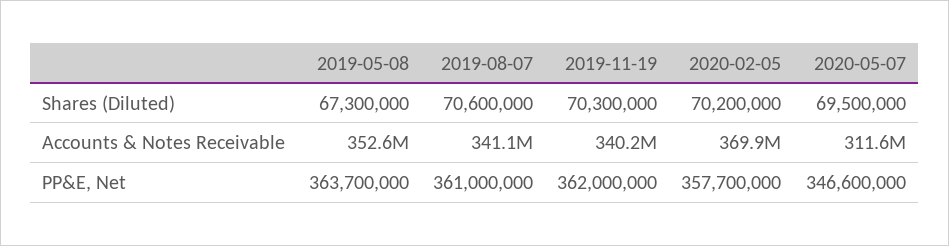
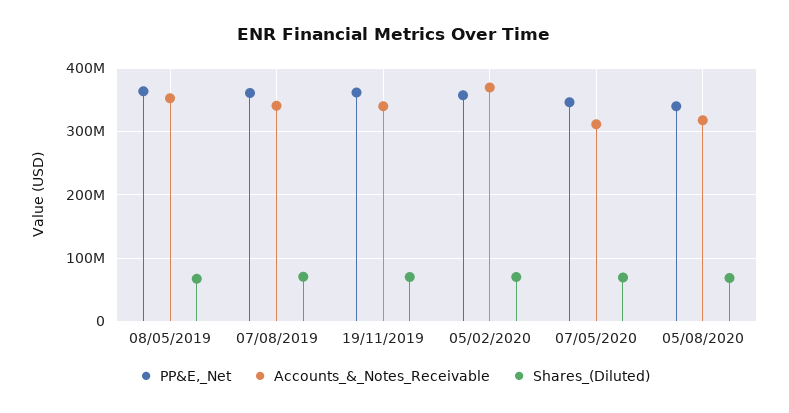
PP&E, Net, 05/08/2020: none -> 340000000
Accounts & Notes Receivable, 05/08/2020: none -> 320000000
Shares (Diluted), 05/08/2020: none -> 70000000

